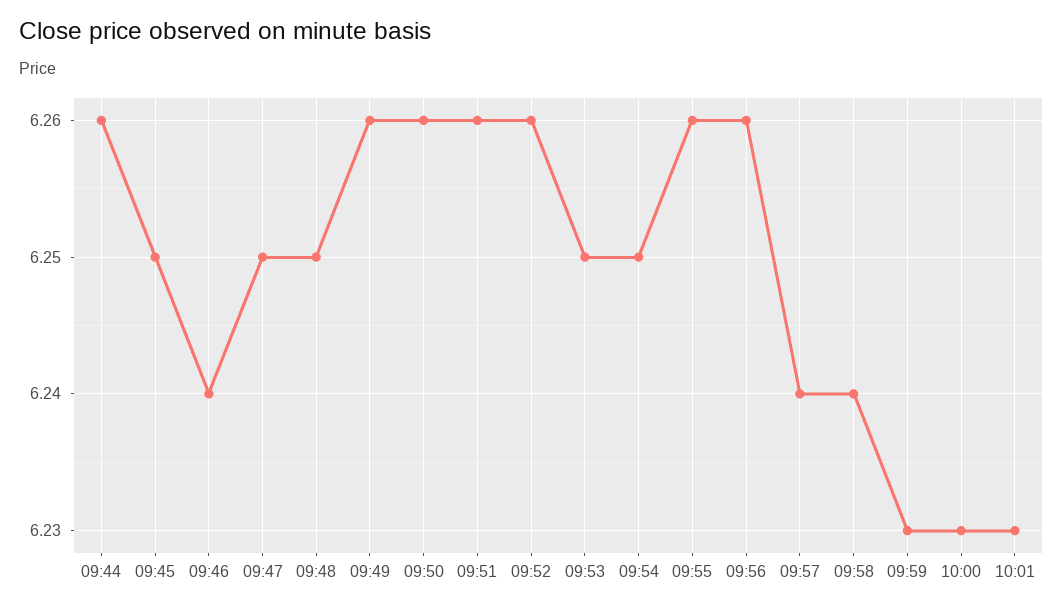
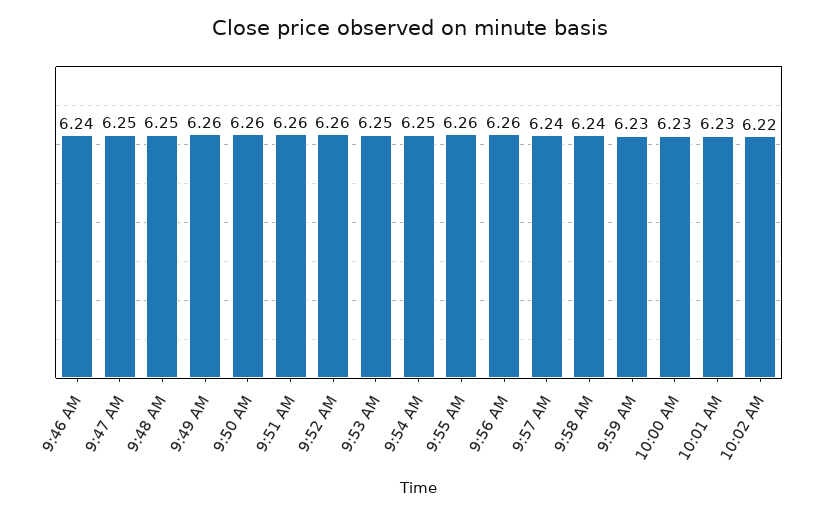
09:44: 6.26 -> none
09:45: 6.25 -> none
10:02 AM: none -> 6.22

